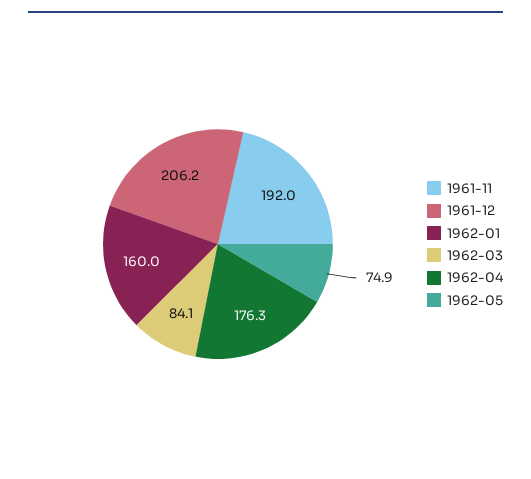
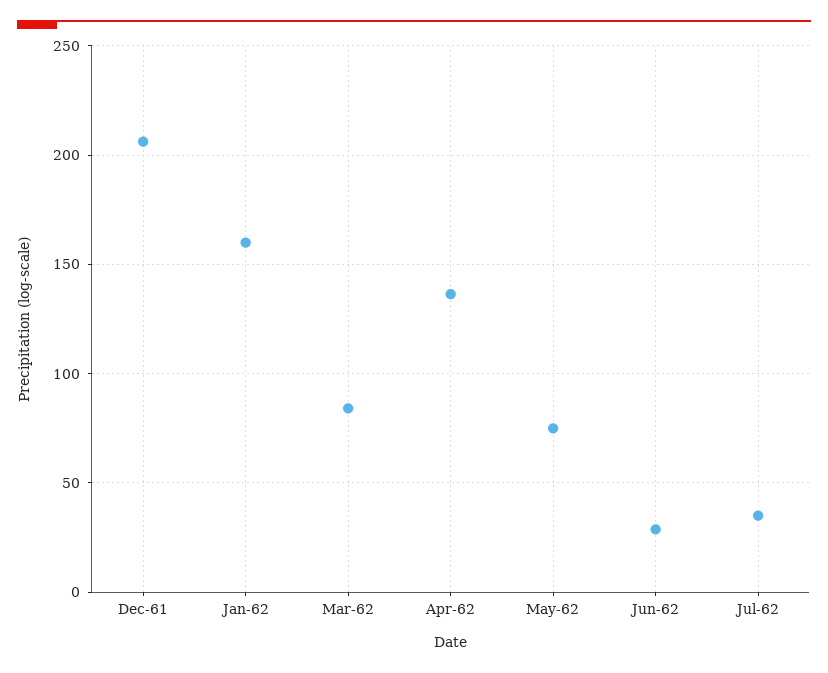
1961-11: 192 -> none
1962-04: 176.3 -> 135
Jun-62: none -> 30
Jul-62: none -> 35

